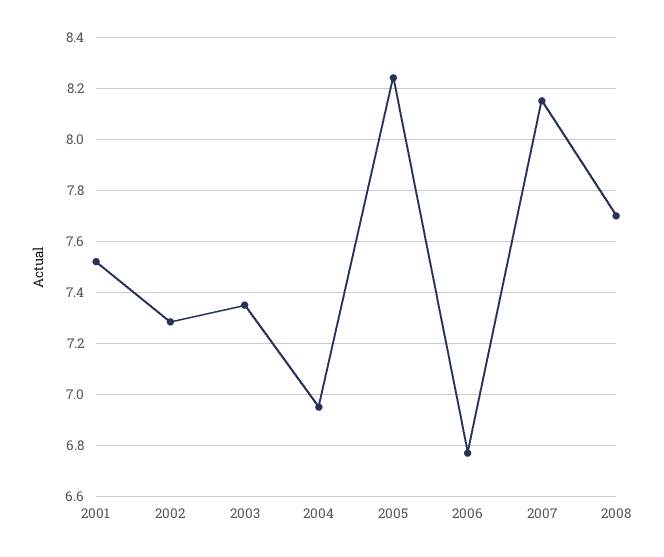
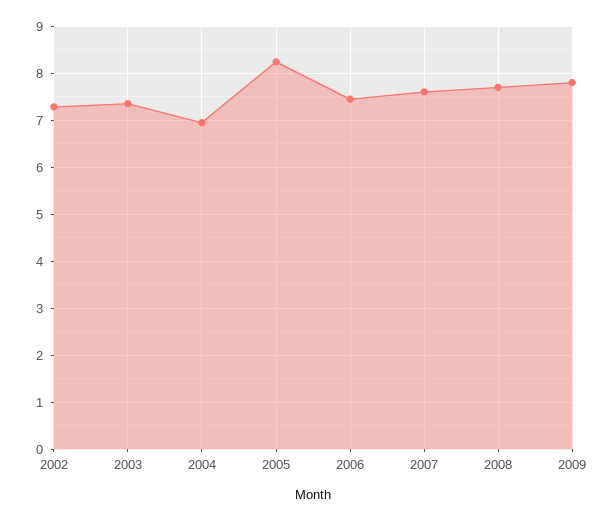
2001: 7.525 -> none
2006: 6.775 -> 7.4
2007: 8.15 -> 7.6
2009: none -> 7.8

